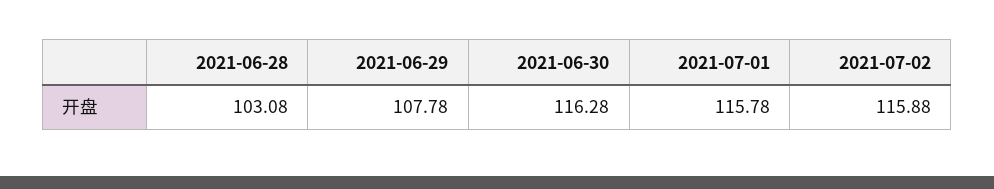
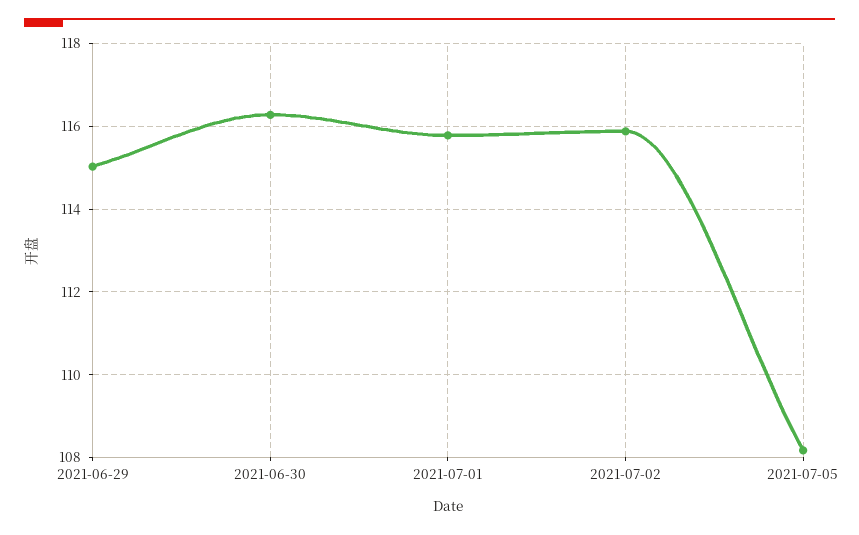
2021-06-28: 103.08 -> none
2021-06-29: 107.78 -> 115
2021-07-05: none -> 108.2

